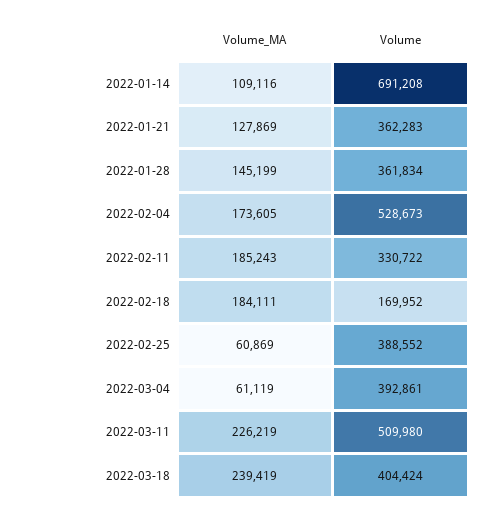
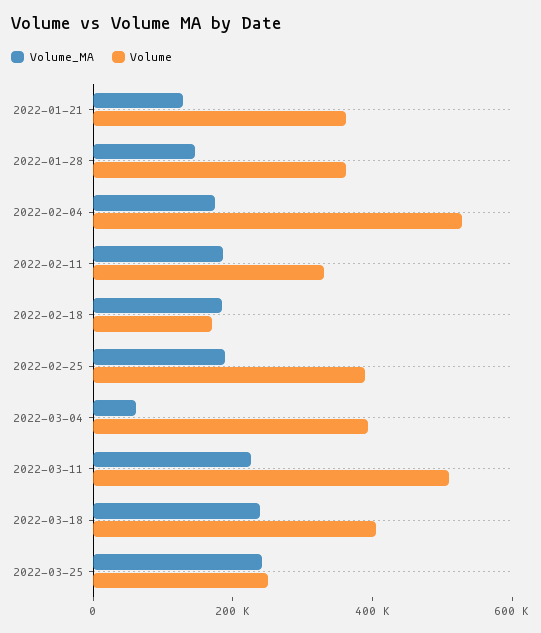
Volume_MA, 2022-01-14: 109116 -> none
Volume, 2022-01-14: 691208 -> none
Volume_MA, 2022-02-25: 60869 -> 200000
Volume_MA, 2022-03-25: none -> 250000
Volume, 2022-03-25: none -> 250000

